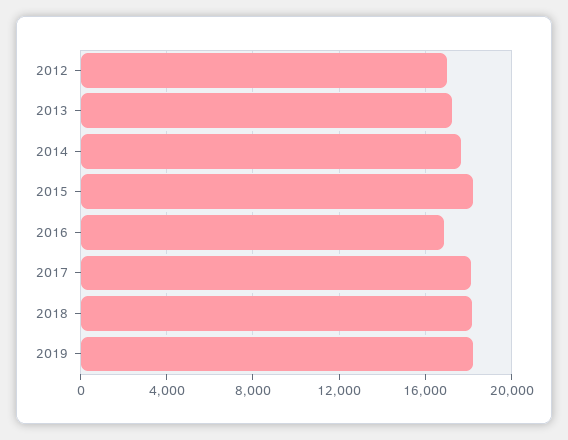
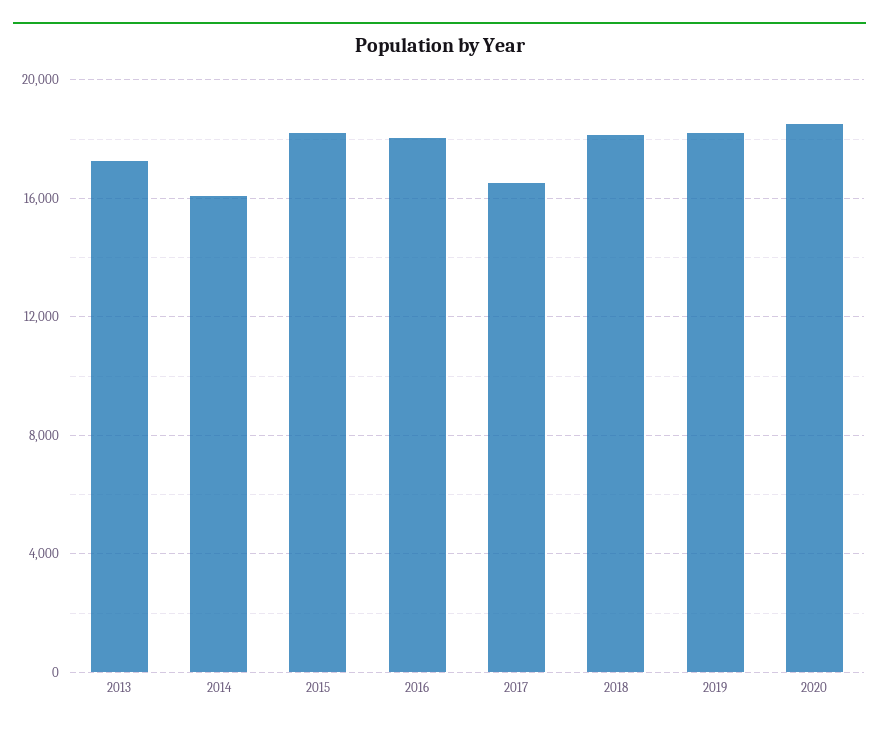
2012: 17000 -> none
2014: 17500 -> 16000
2016: 17000 -> 18000
2017: 18000 -> 16500
2020: none -> 18500

